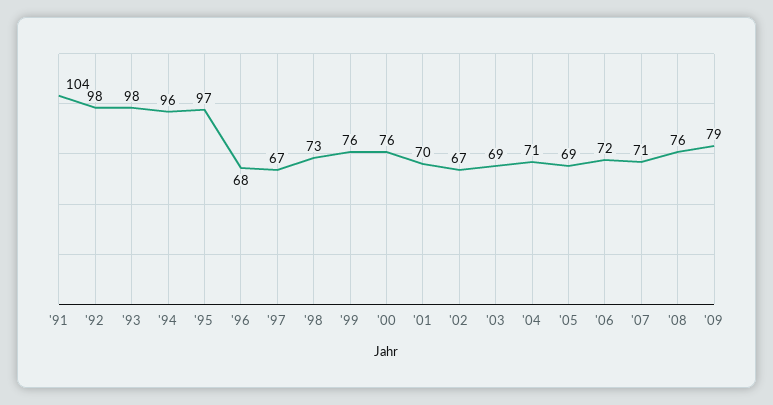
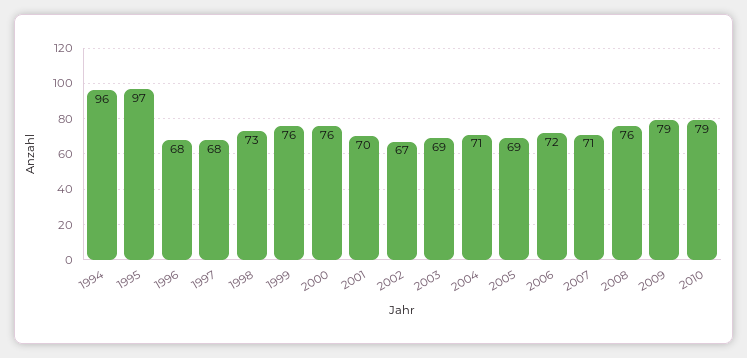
'91: 104 -> none
'92: 98 -> none
'93: 98 -> none
'97: 67 -> 68
2010: none -> 79

